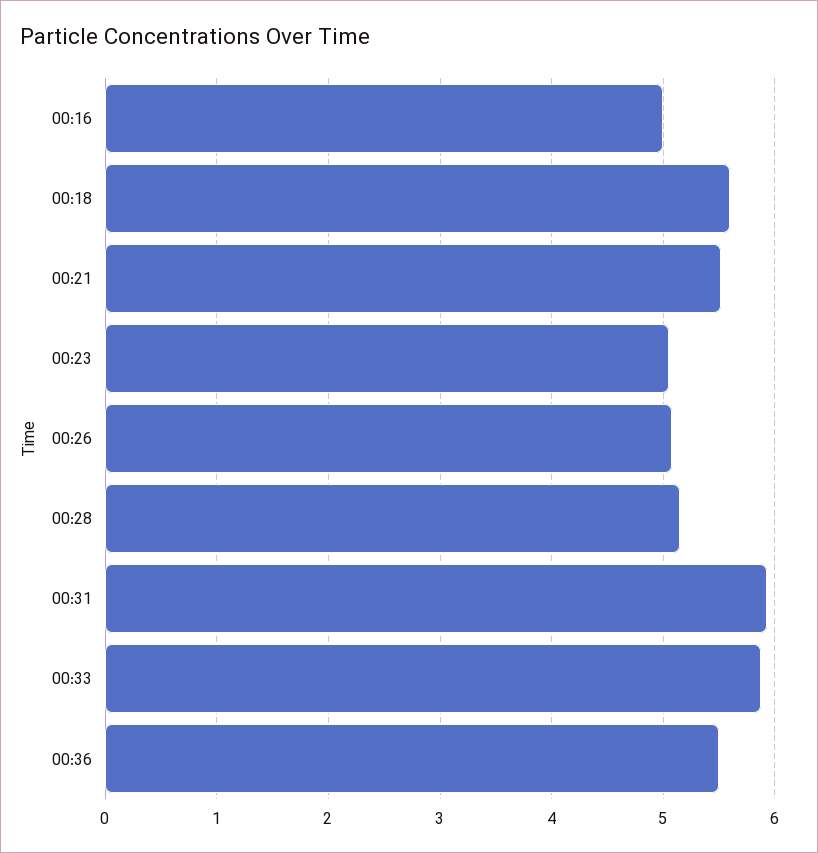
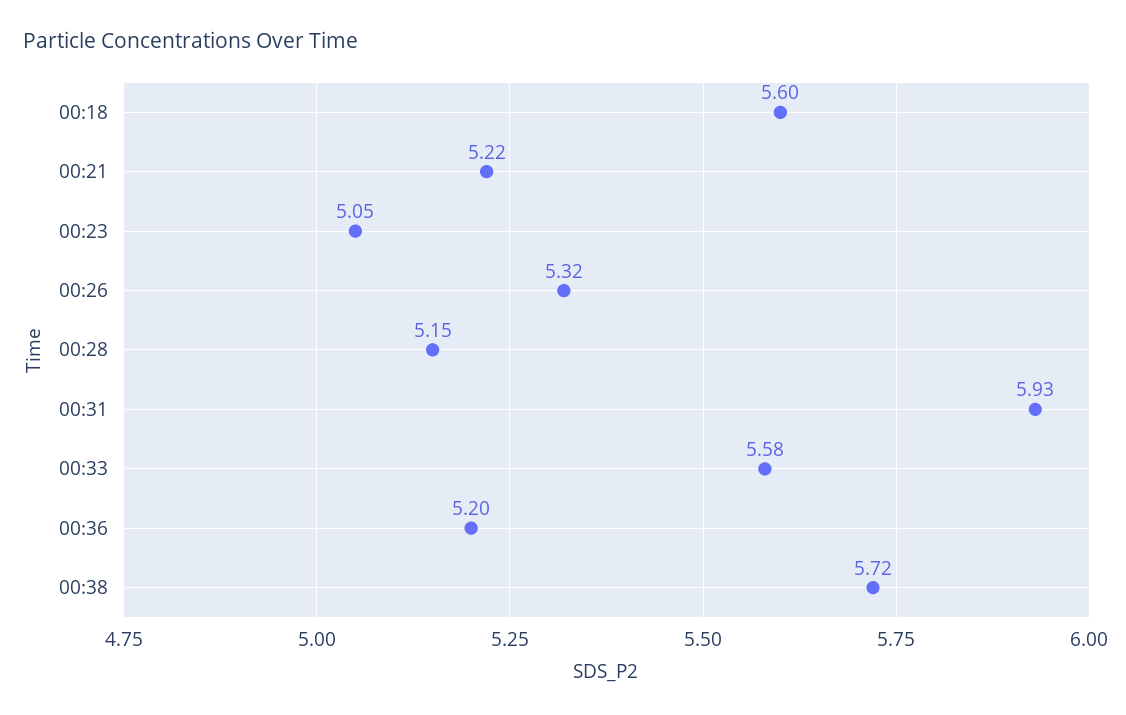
00:16: 5 -> none
00:21: 5.5 -> 5.22
00:26: 5.1 -> 5.32
00:33: 5.9 -> 5.58
00:36: 5.5 -> 5.2
00:38: none -> 5.72

